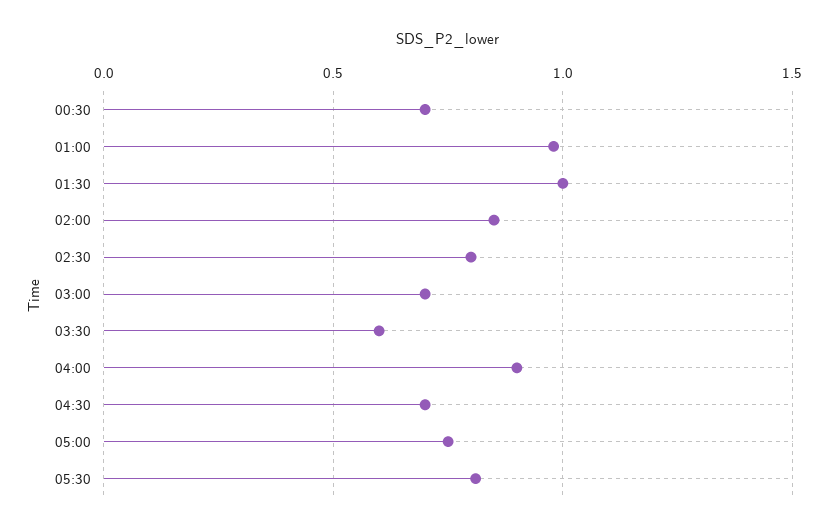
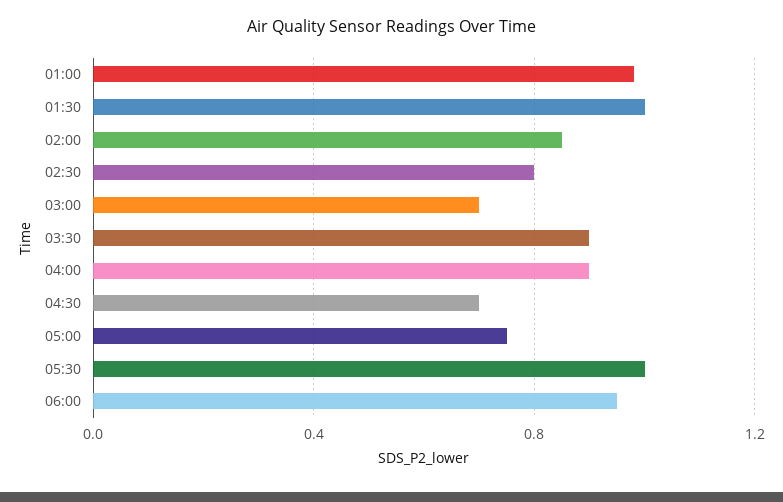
00:30: 0.7 -> none
03:30: 0.6 -> 0.9
05:30: 0.8 -> 1
06:00: none -> 0.95

